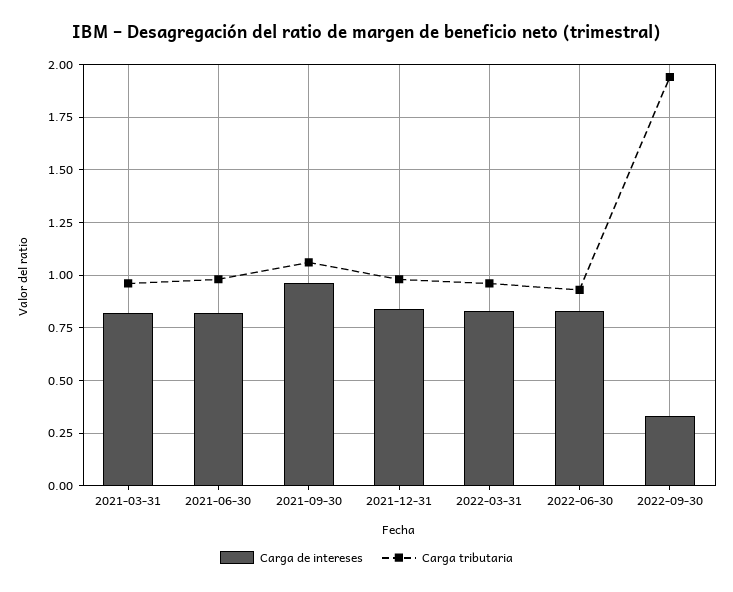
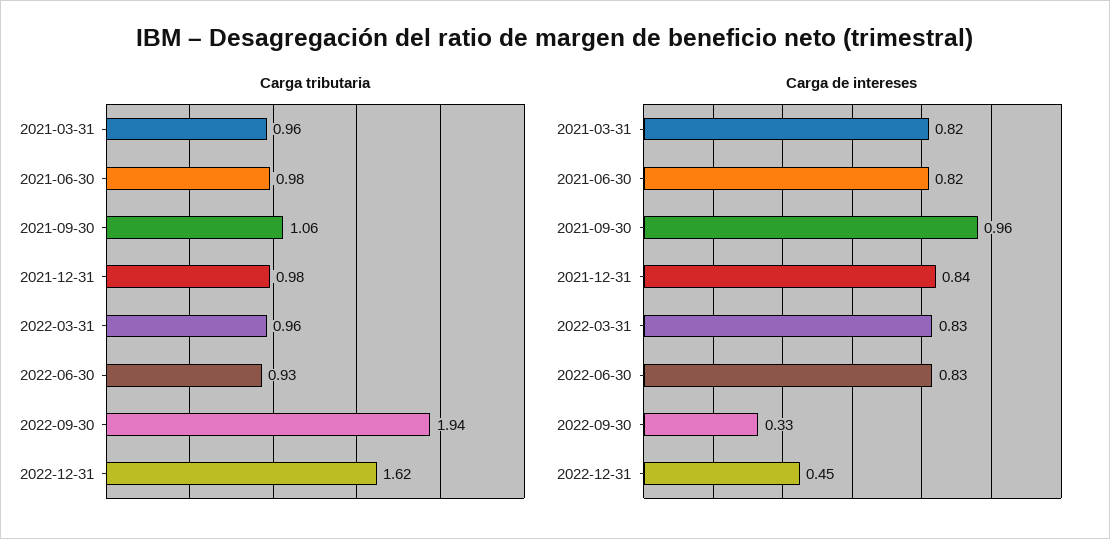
Carga tributaria, 2022-12-31: none -> 1.62
Carga de intereses, 2022-12-31: none -> 0.45

